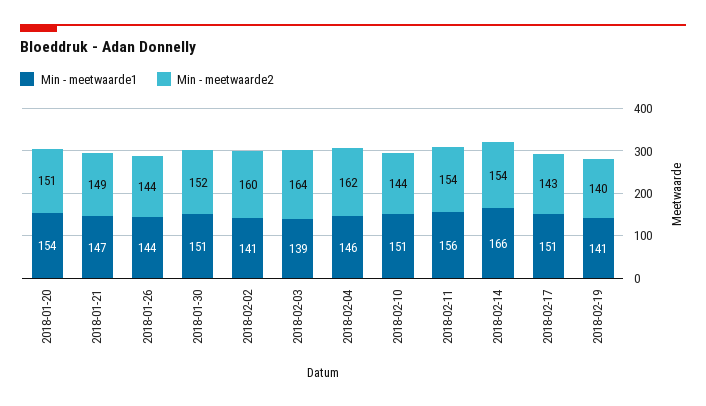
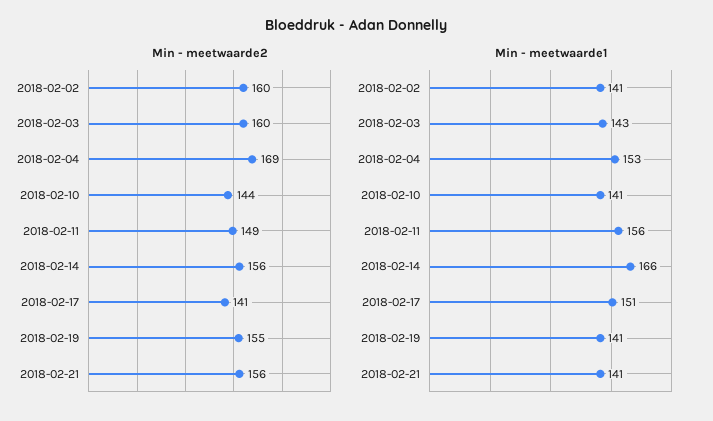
Min - meetwaarde1, 2018-01-20: 154 -> none
Min - meetwaarde2, 2018-01-20: 151 -> none
Min - meetwaarde1, 2018-01-21: 147 -> none
Min - meetwaarde2, 2018-01-21: 149 -> none
Min - meetwaarde1, 2018-01-26: 144 -> none
Min - meetwaarde2, 2018-01-26: 144 -> none
Min - meetwaarde1, 2018-01-30: 151 -> none
Min - meetwaarde2, 2018-01-30: 152 -> none
Min - meetwaarde1, 2018-02-03: 139 -> 143
Min - meetwaarde2, 2018-02-03: 164 -> 160
Min - meetwaarde1, 2018-02-04: 146 -> 153
Min - meetwaarde2, 2018-02-04: 162 -> 169
Min - meetwaarde1, 2018-02-10: 151 -> 141
Min - meetwaarde2, 2018-02-11: 154 -> 149
Min - meetwaarde2, 2018-02-14: 154 -> 156
Min - meetwaarde2, 2018-02-17: 143 -> 141
Min - meetwaarde2, 2018-02-19: 140 -> 155
Min - meetwaarde2, 2018-02-21: none -> 156
Min - meetwaarde1, 2018-02-21: none -> 141

